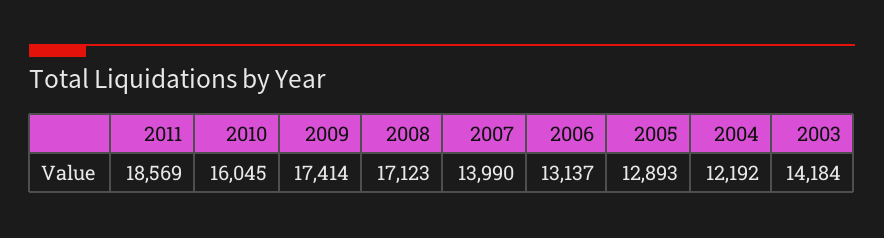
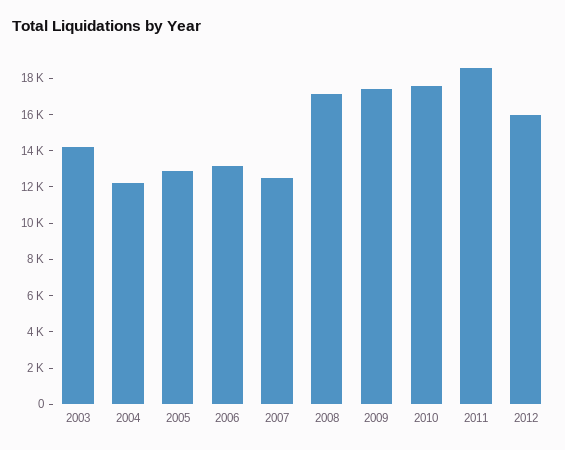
2010: 16045 -> 17500
2007: 13990 -> 12500
2012: none -> 16000

